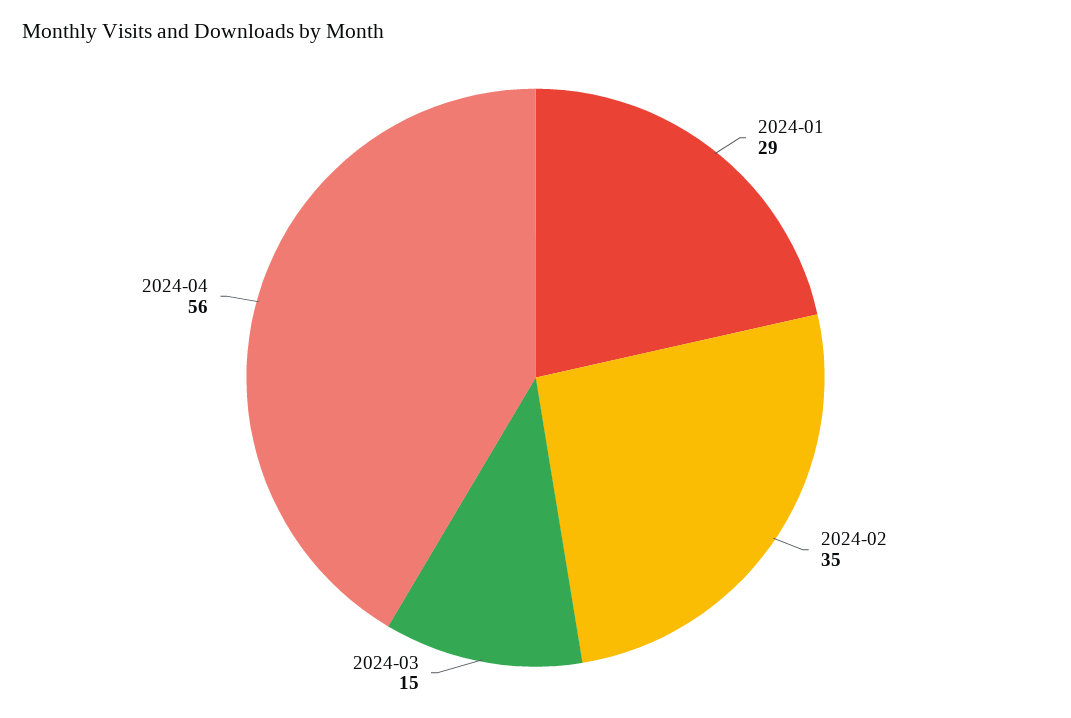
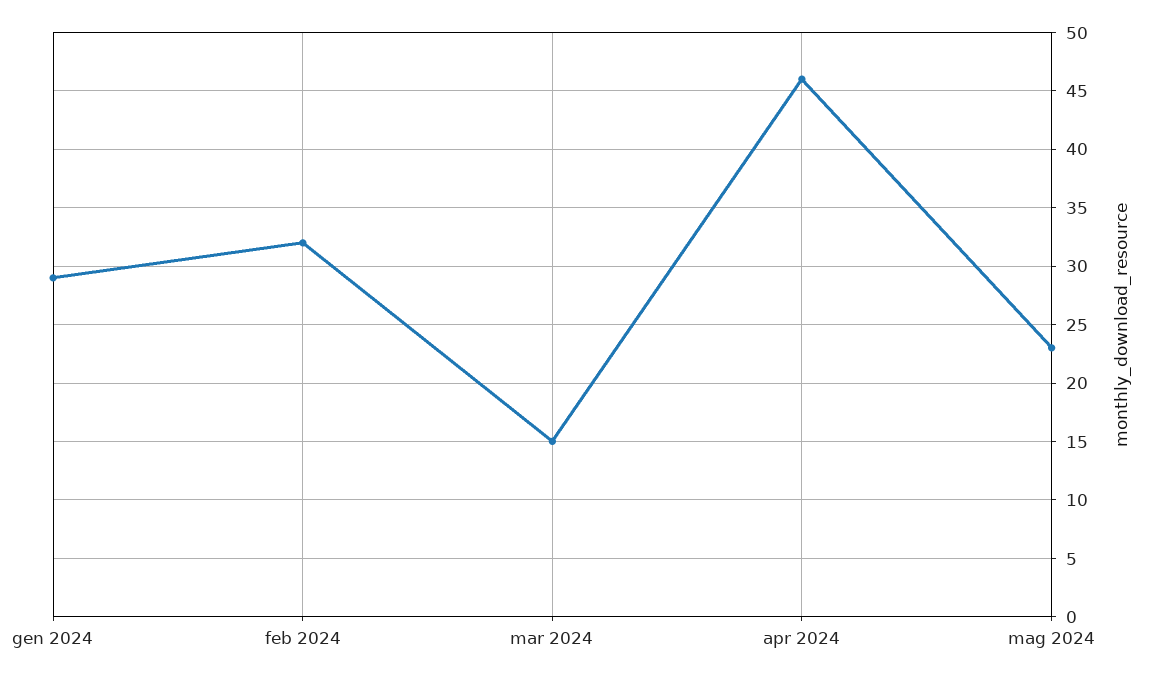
2024-02: 35 -> 32
2024-04: 56 -> 46
mag 2024: none -> 23

